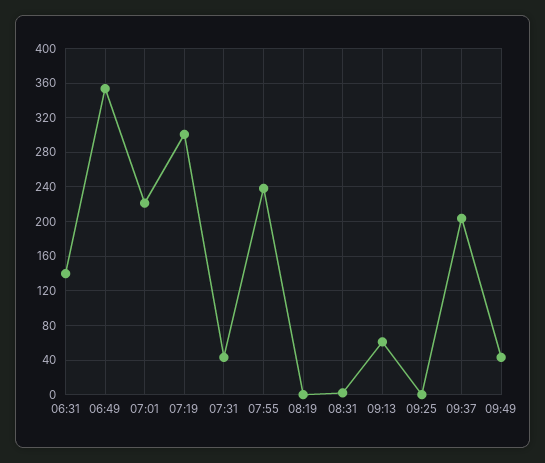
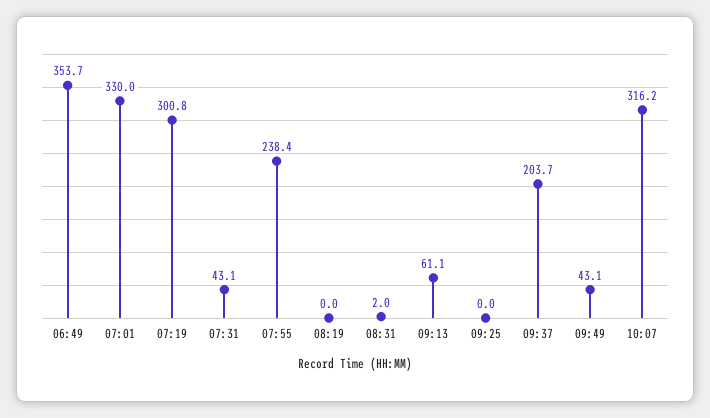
06:31: 140 -> none
07:01: 220 -> 330
10:07: none -> 316.2

